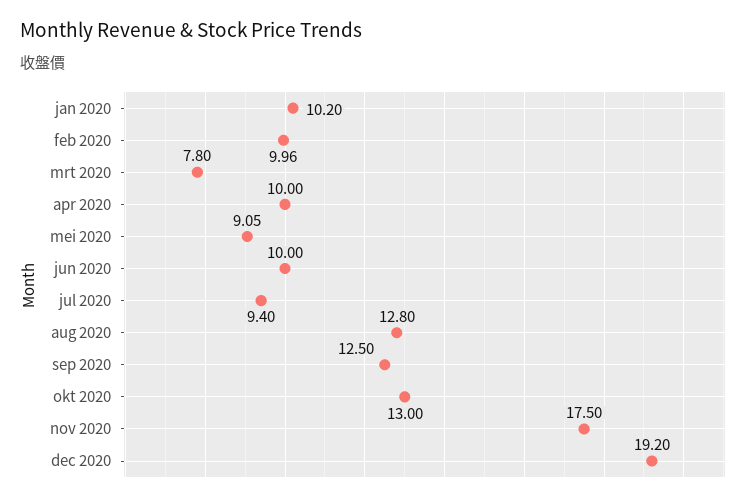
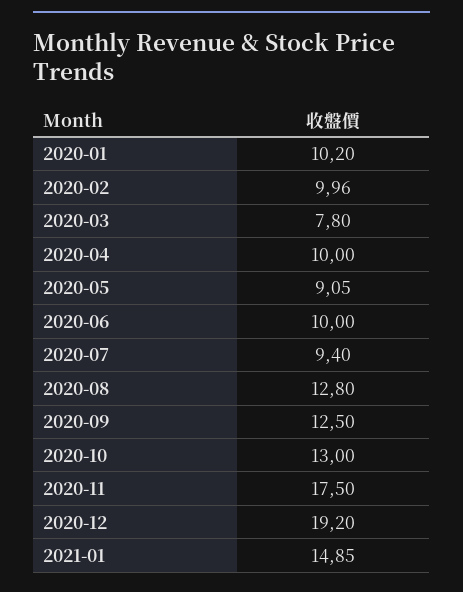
2021-01: none -> 14.85

